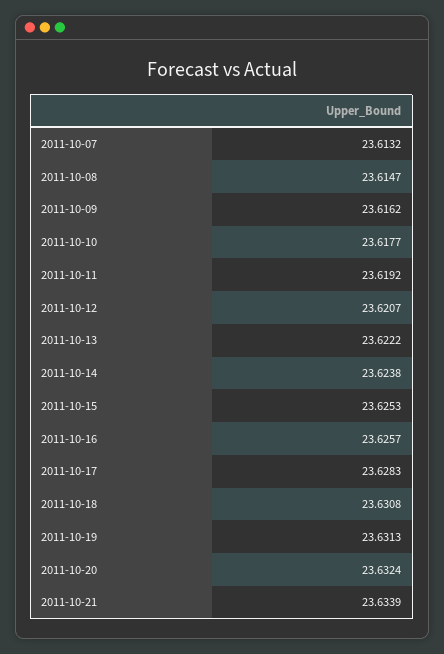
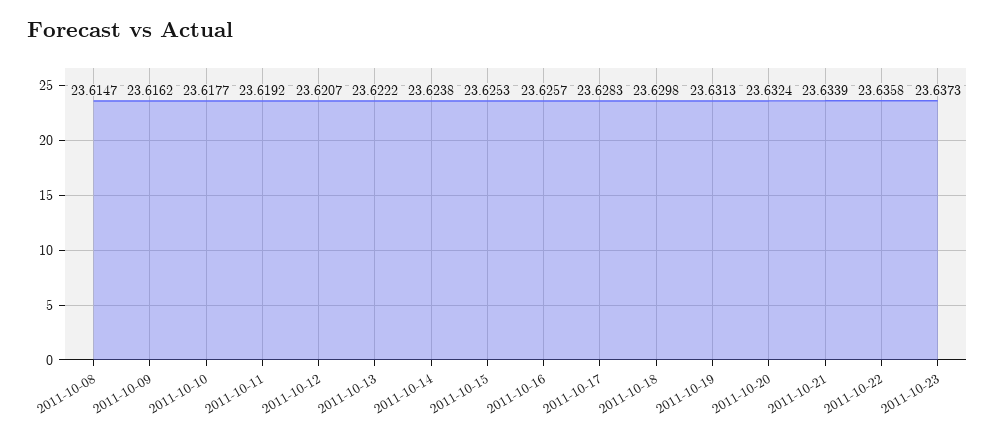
2011-10-07: 23.6132 -> none
2011-10-18: 23.6308 -> 23.6298
2011-10-22: none -> 23.6358
2011-10-23: none -> 23.6373

